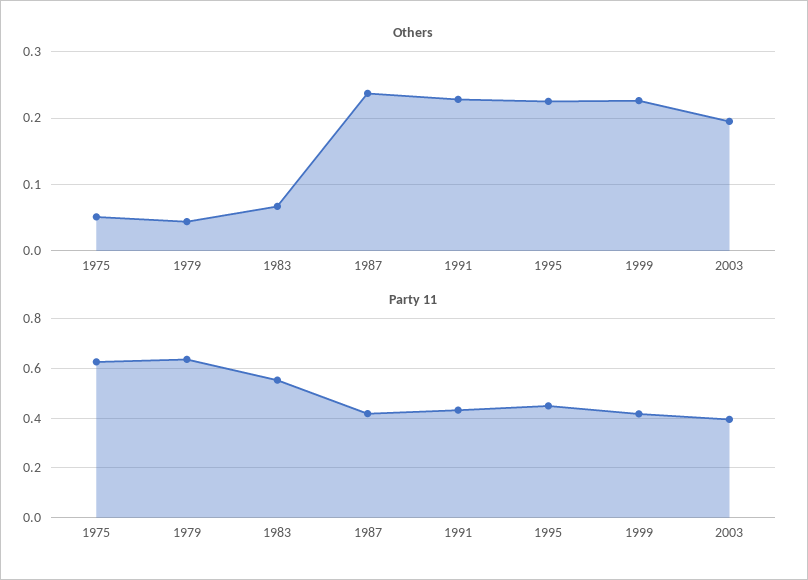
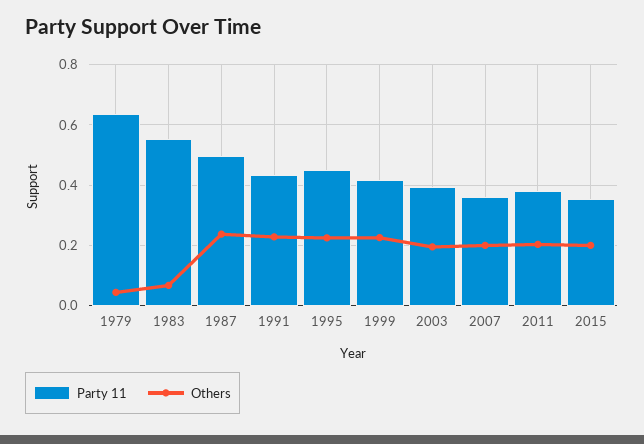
Others, 1975: 0.05 -> none
Party 11, 1975: 0.625 -> none
Party 11, 1987: 0.425 -> 0.5
Party 11, 2007: none -> 0.36
Others, 2007: none -> 0.2
Party 11, 2011: none -> 0.38
Others, 2011: none -> 0.2
Party 11, 2015: none -> 0.36
Others, 2015: none -> 0.2

